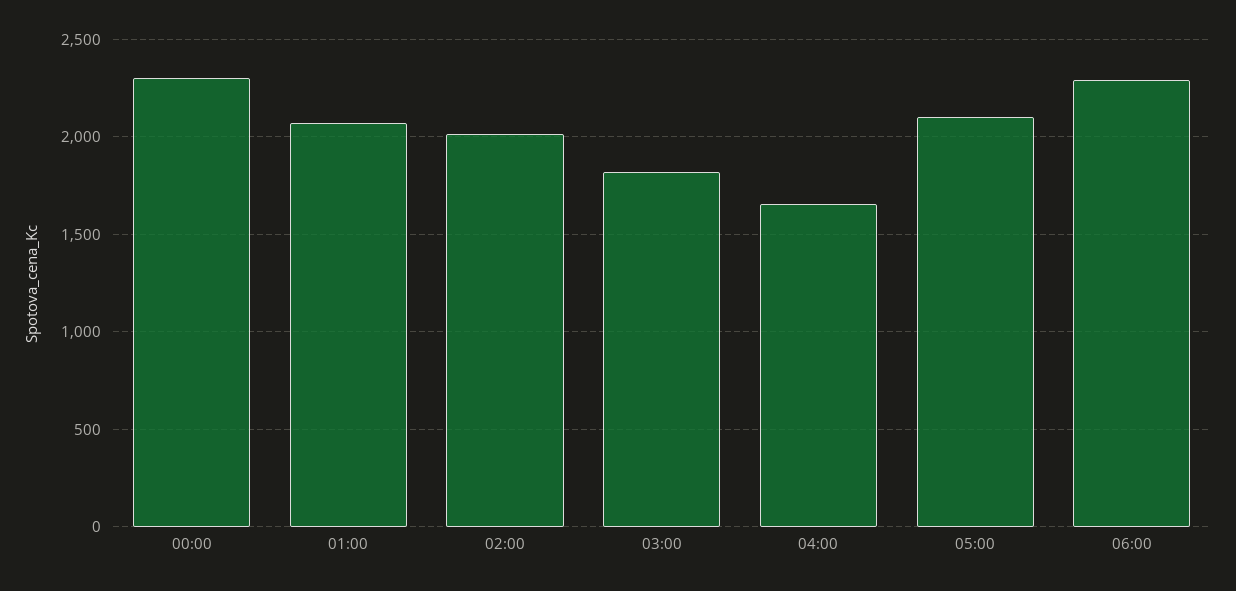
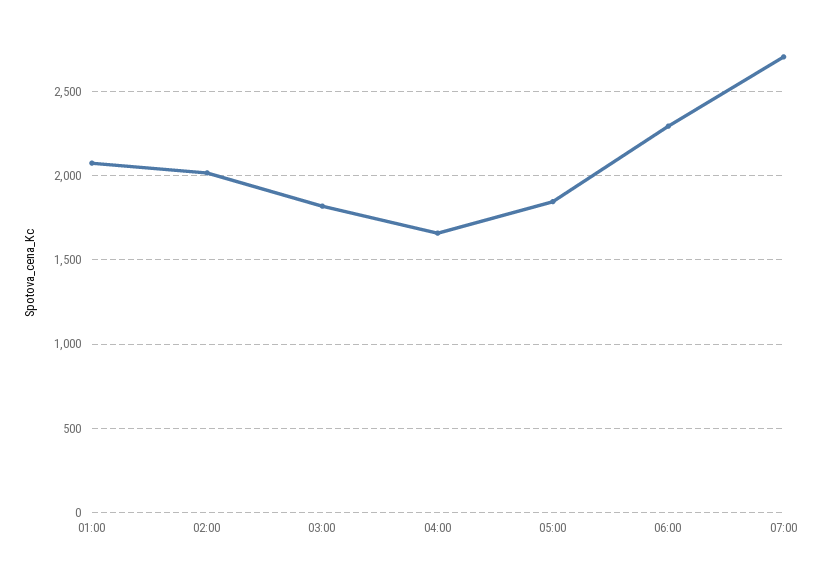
00:00: 2300 -> none
05:00: 2100 -> 1850
07:00: none -> 2700

